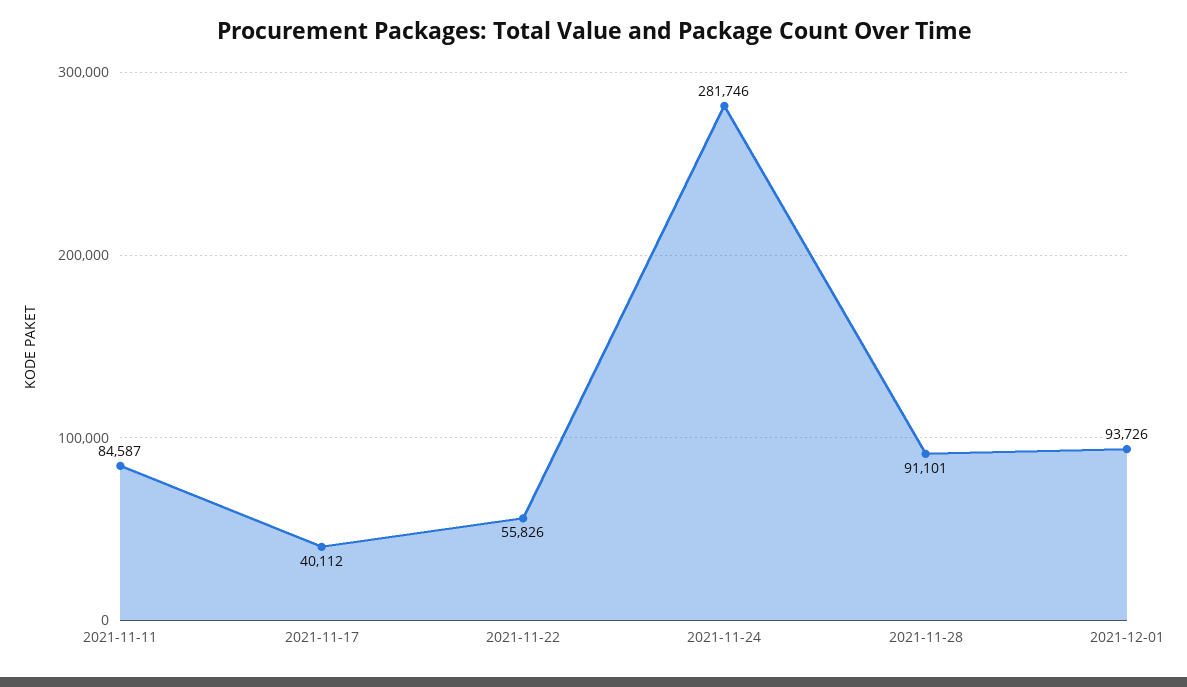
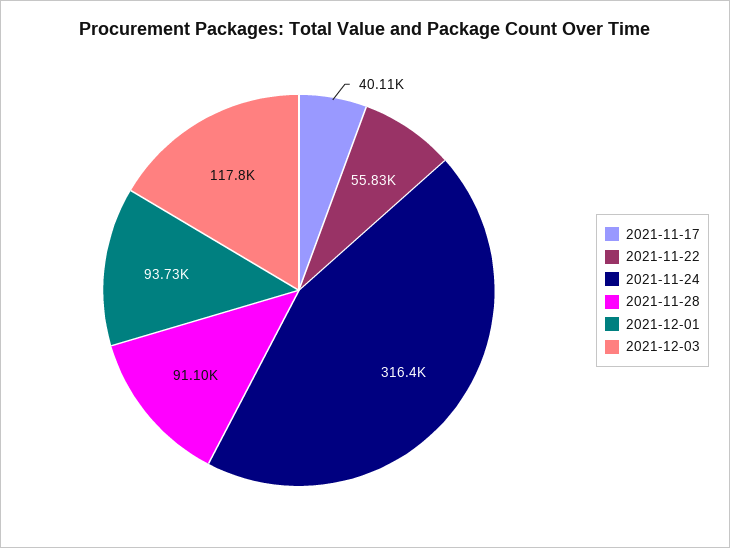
2021-11-11: 84587 -> none
2021-11-24: 281746 -> 316400
2021-12-03: none -> 117800

